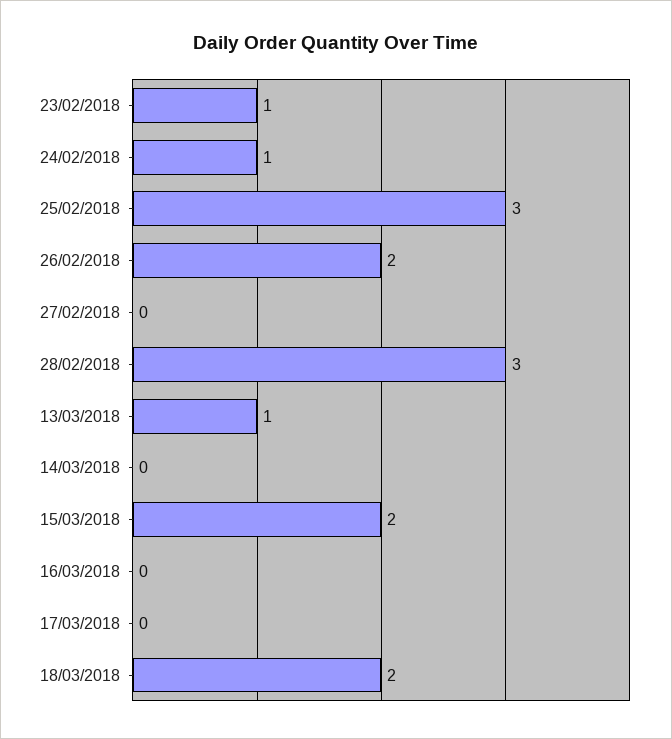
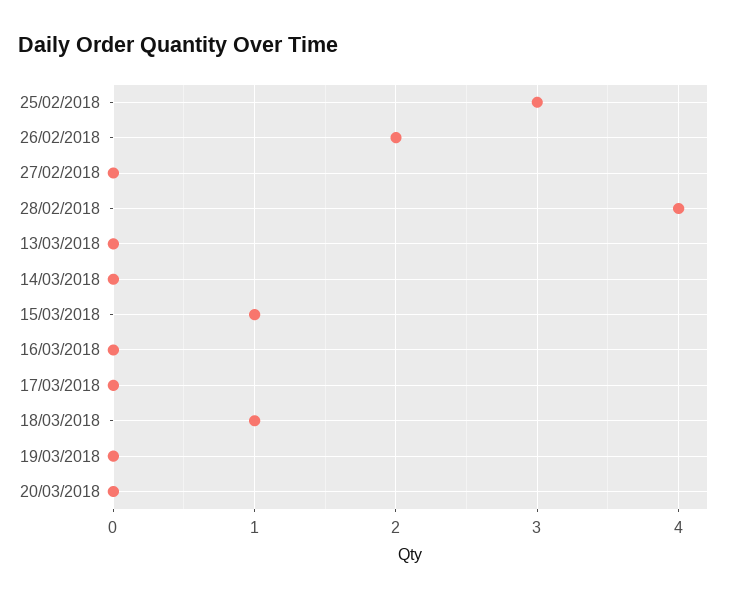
23/02/2018: 1 -> none
24/02/2018: 1 -> none
28/02/2018: 3 -> 4
13/03/2018: 1 -> 0
15/03/2018: 2 -> 1
18/03/2018: 2 -> 1
19/03/2018: none -> 0
20/03/2018: none -> 0

